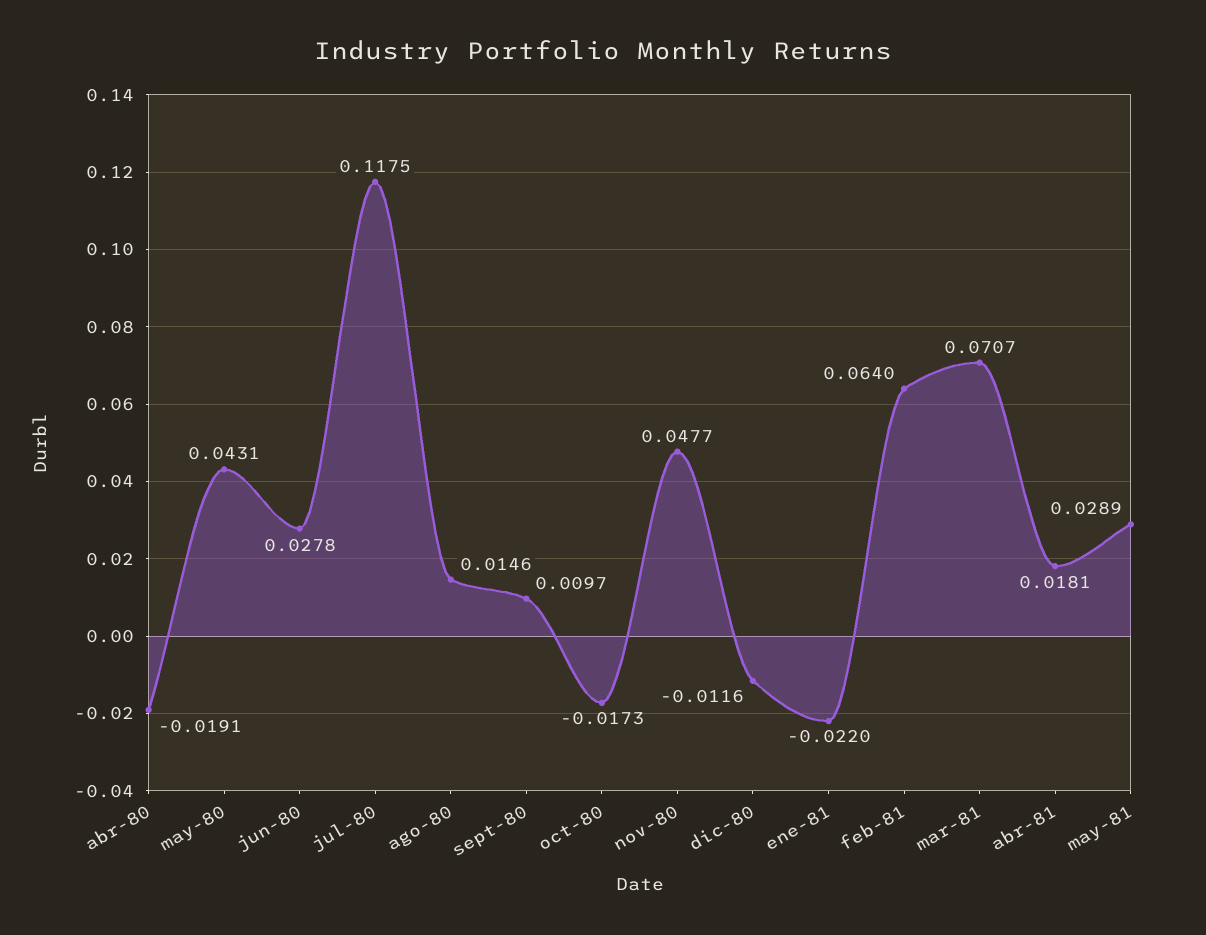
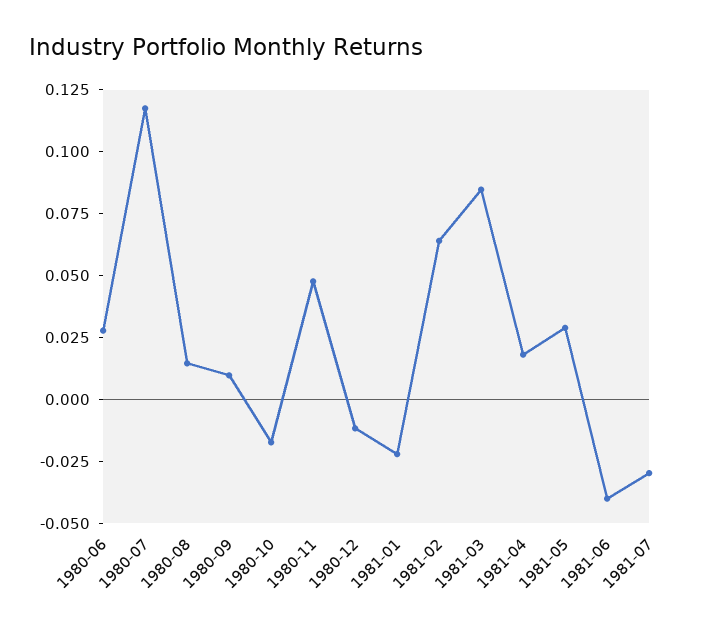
abr-80: -0.0191 -> none
may-80: 0.0431 -> none
mar-81: 0.0707 -> 0.085
1981-06: none -> -0.04
1981-07: none -> -0.03

